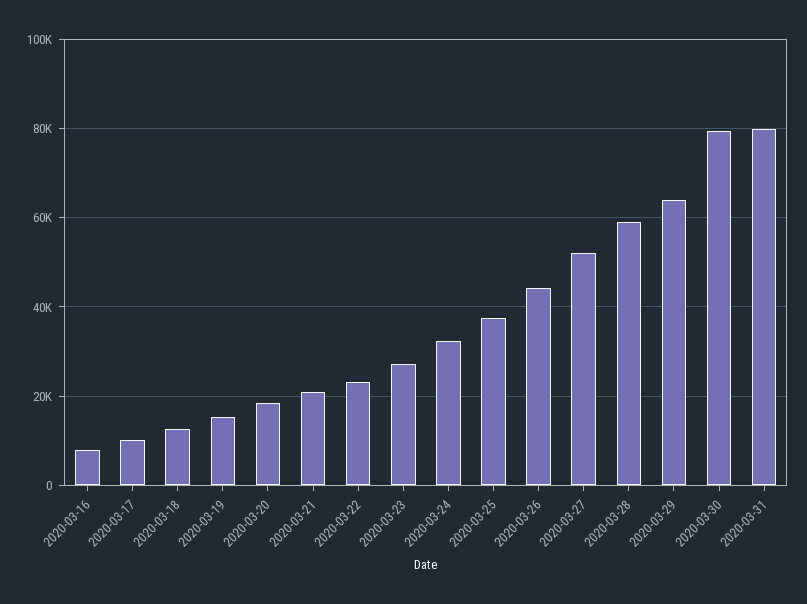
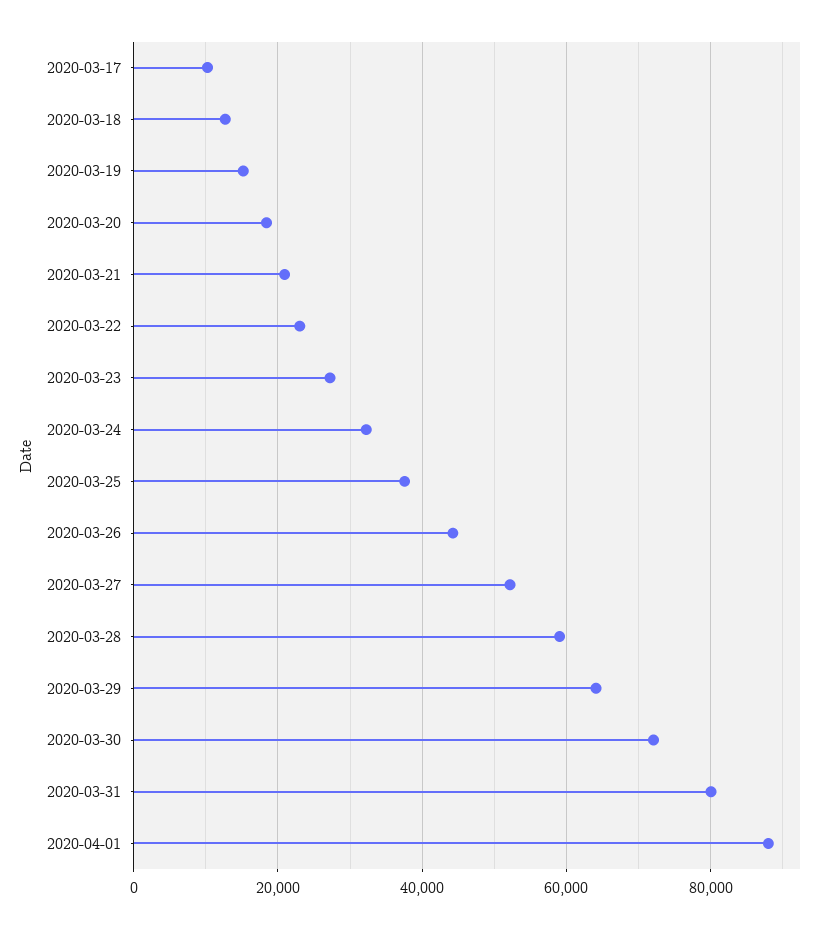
2020-03-16: 8000 -> none
2020-03-30: 80000 -> 72000
2020-04-01: none -> 88000

